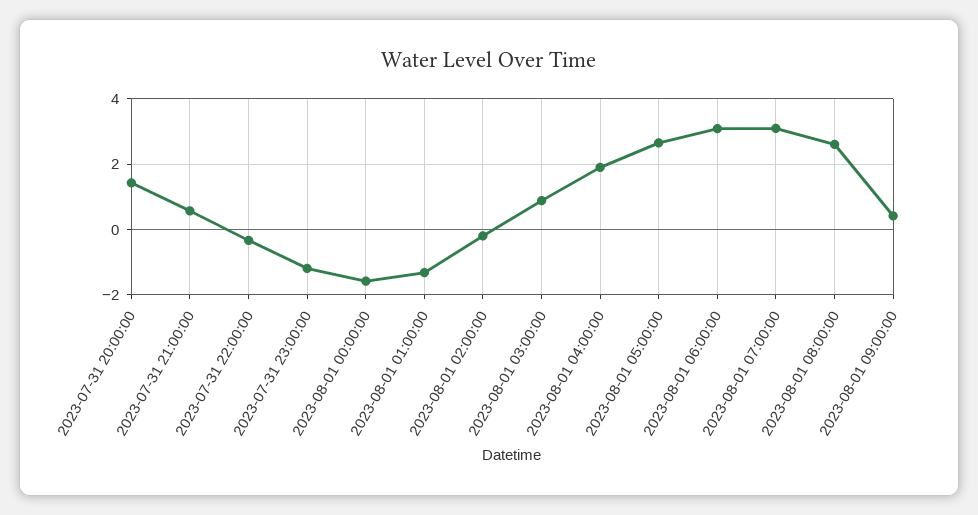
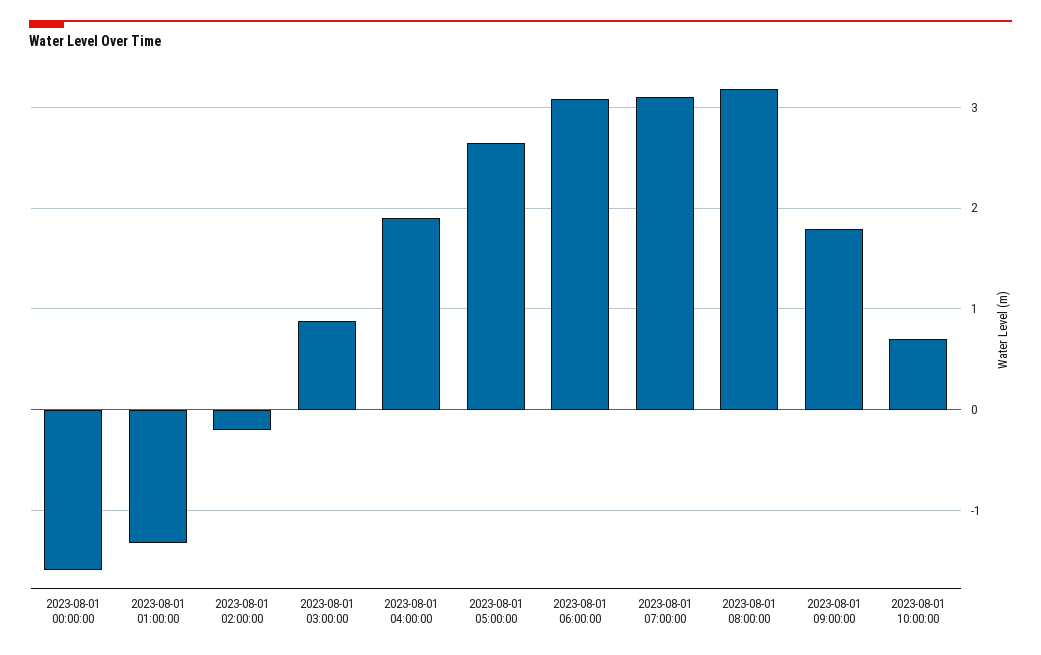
2023-07-31 20:00:00: 1.4 -> none
2023-07-31 21:00:00: 0.6 -> none
2023-07-31 22:00:00: -0.4 -> none
2023-07-31 23:00:00: -1.2 -> none
2023-08-01 08:00:00: 2.6 -> 3.2
2023-08-01 09:00:00: 0.4 -> 1.8
2023-08-01 10:00:00: none -> 0.7

